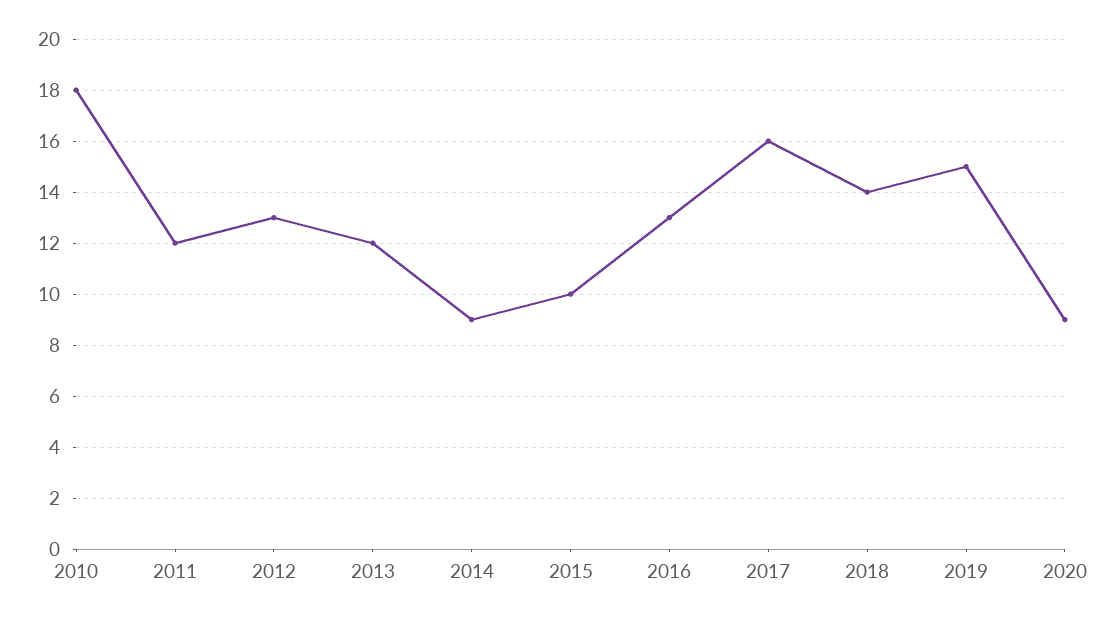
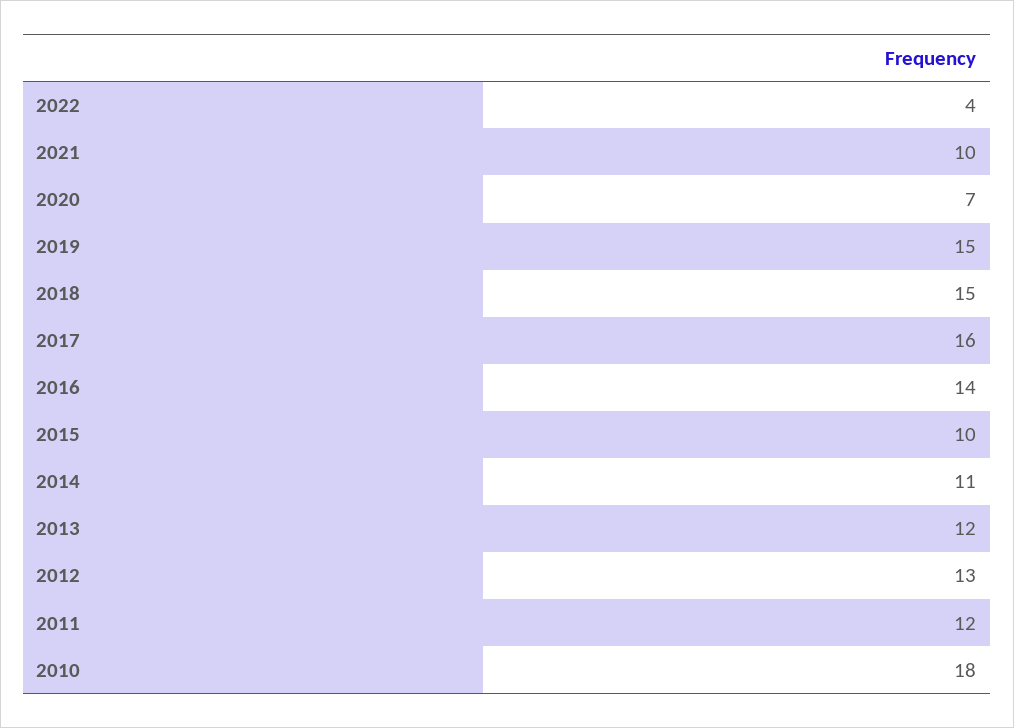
2014: 9 -> 11
2016: 13 -> 14
2018: 14 -> 15
2020: 9 -> 7
2022: none -> 4
2021: none -> 10

